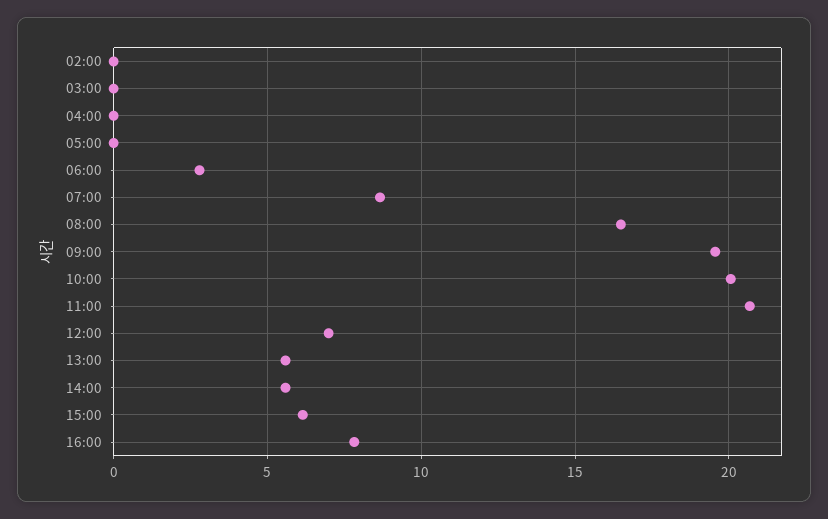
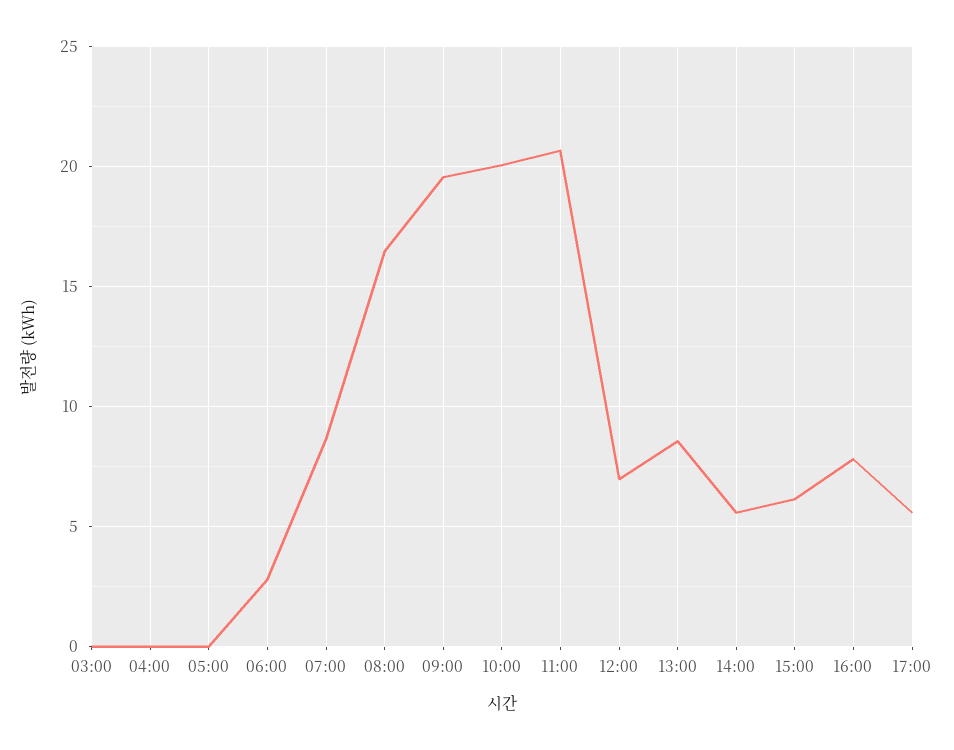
02:00: 0 -> none
13:00: 5.5 -> 8.5
17:00: none -> 5.5

